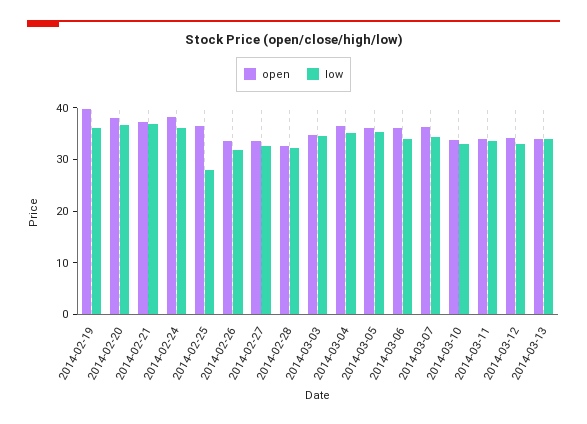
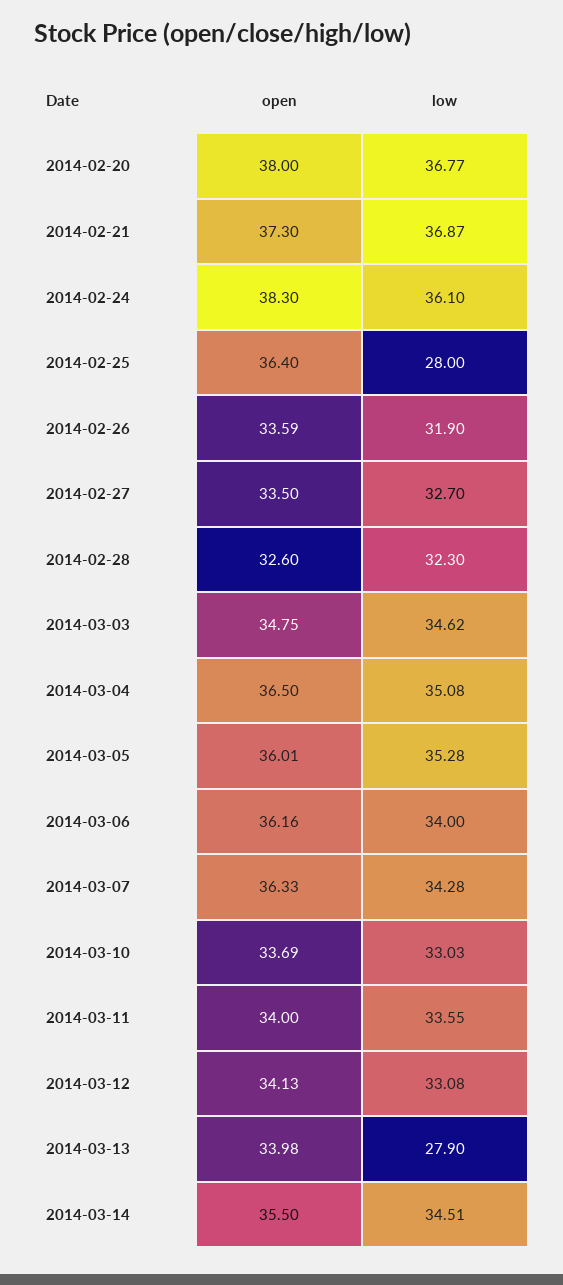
open, 2014-02-19: 40 -> none
low, 2014-02-19: 36 -> none
low, 2014-03-13: 34 -> 27.9
open, 2014-03-14: none -> 35.5
low, 2014-03-14: none -> 34.51

